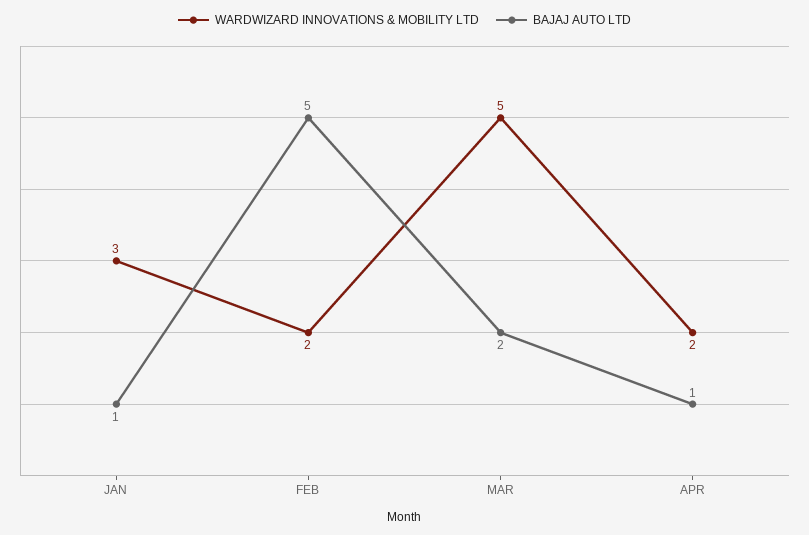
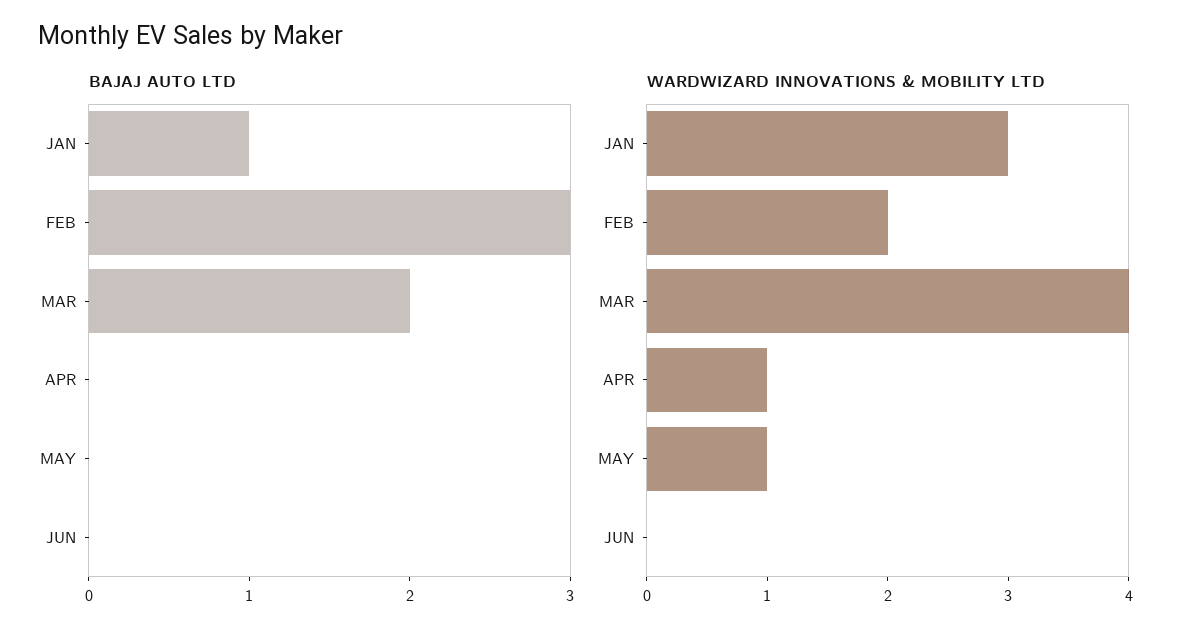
BAJAJ AUTO LTD, FEB: 5 -> 3
WARDWIZARD INNOVATIONS & MOBILITY LTD, MAR: 5 -> 4
WARDWIZARD INNOVATIONS & MOBILITY LTD, APR: 2 -> 1
BAJAJ AUTO LTD, APR: 1 -> 0
BAJAJ AUTO LTD, MAY: none -> 0
BAJAJ AUTO LTD, JUN: none -> 0
WARDWIZARD INNOVATIONS & MOBILITY LTD, MAY: none -> 1
WARDWIZARD INNOVATIONS & MOBILITY LTD, JUN: none -> 0

